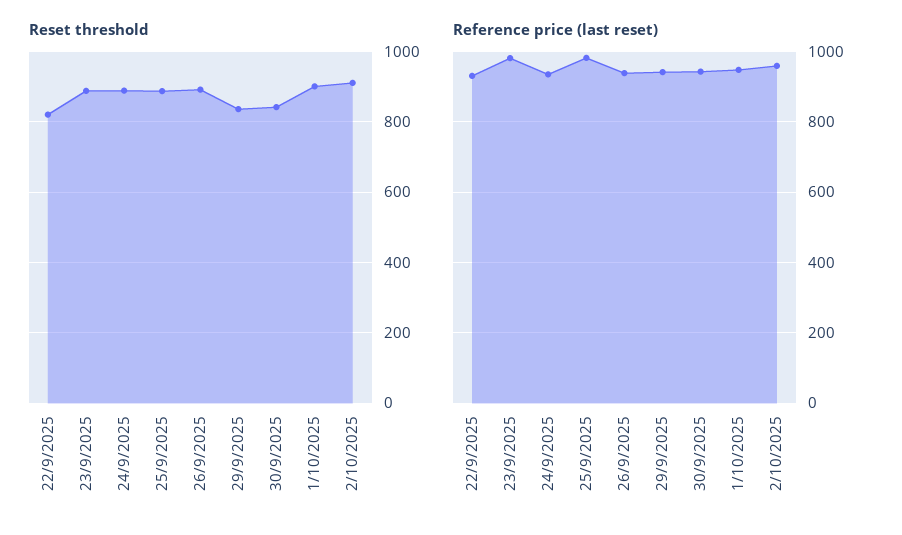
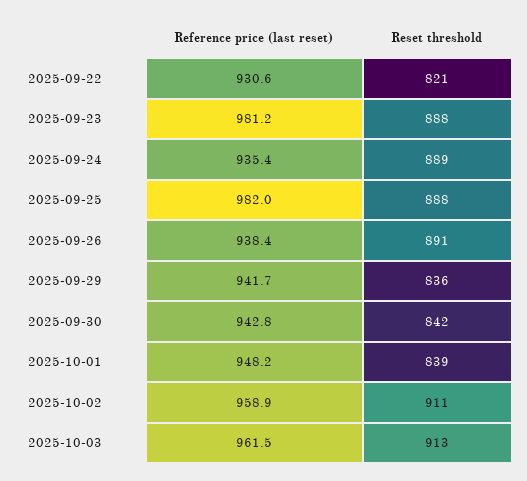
Reset threshold, 1/10/2025: 900 -> 839
Reference price (last reset), 2025-10-03: none -> 961.5
Reset threshold, 2025-10-03: none -> 913

